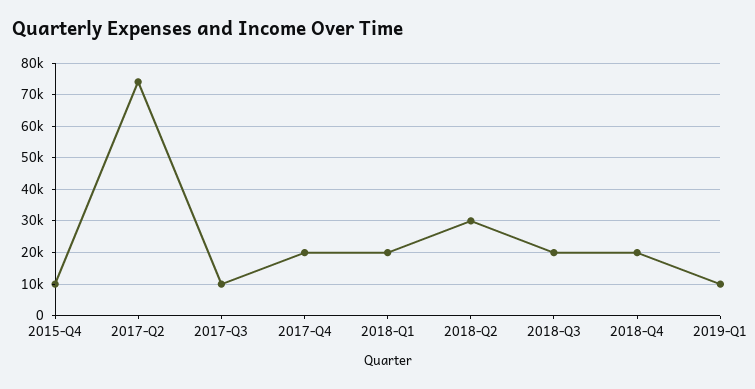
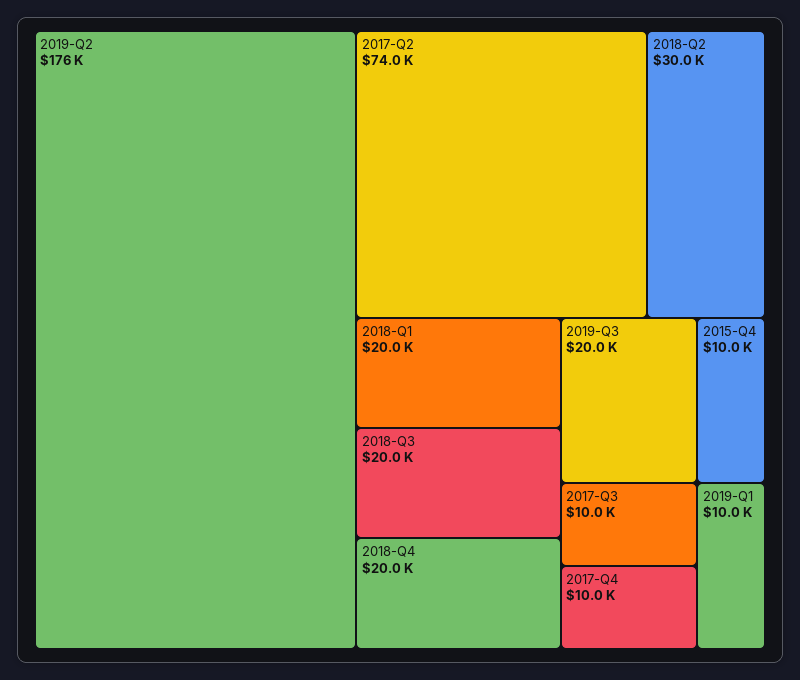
2017-Q4: 20000 -> 10000
2019-Q2: none -> 176000
2019-Q3: none -> 20000

